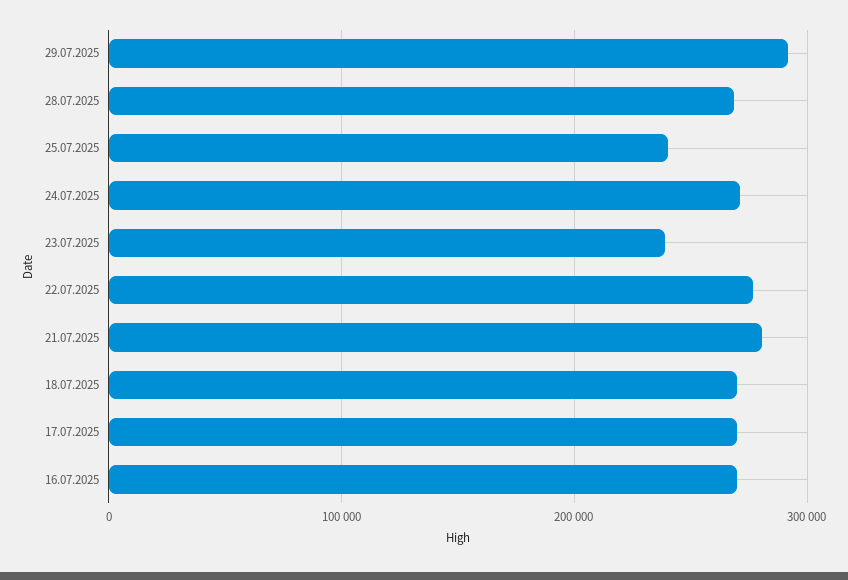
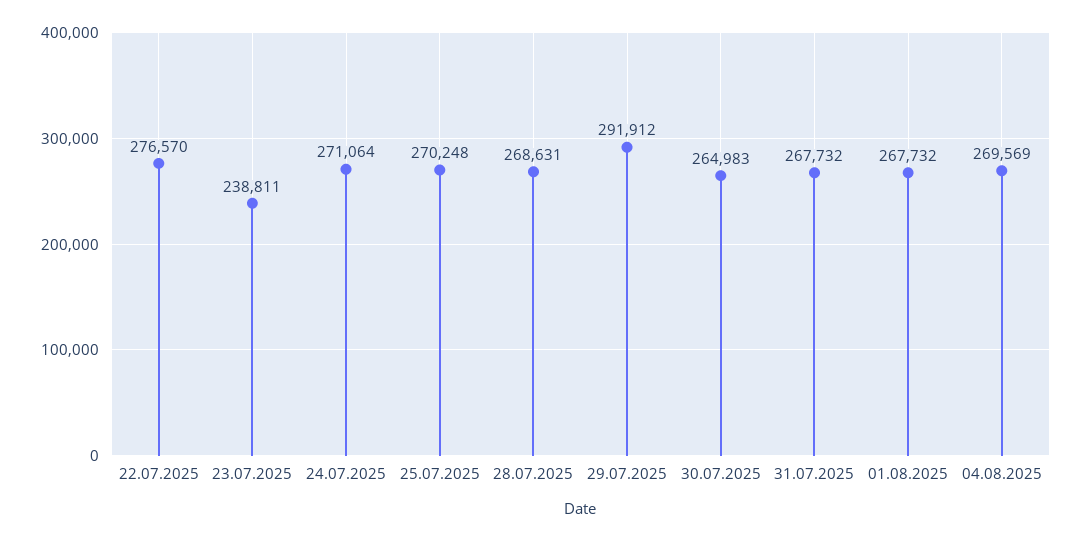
25.07.2025: 240000 -> 270248
21.07.2025: 280000 -> none
18.07.2025: 270000 -> none
17.07.2025: 270000 -> none
16.07.2025: 270000 -> none
30.07.2025: none -> 264983
31.07.2025: none -> 267732
01.08.2025: none -> 267732
04.08.2025: none -> 269569

